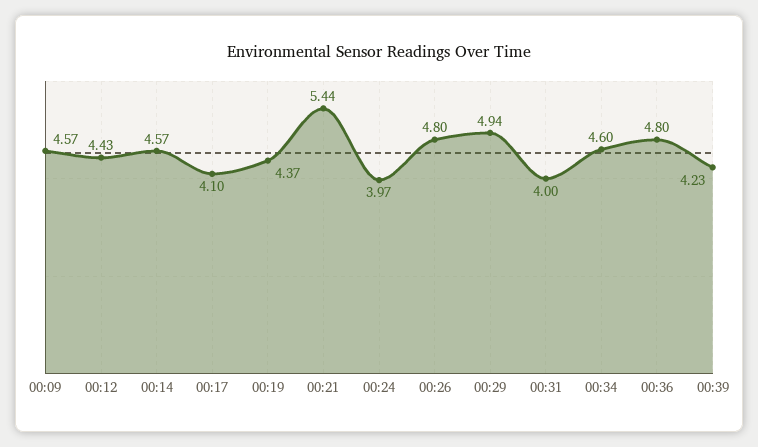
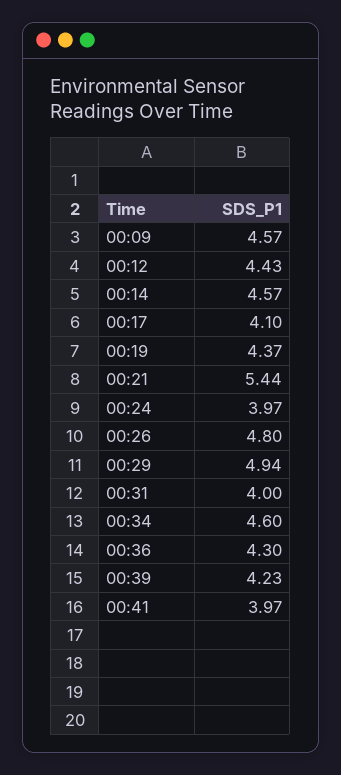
00:36: 4.8 -> 4.3
00:41: none -> 3.97

